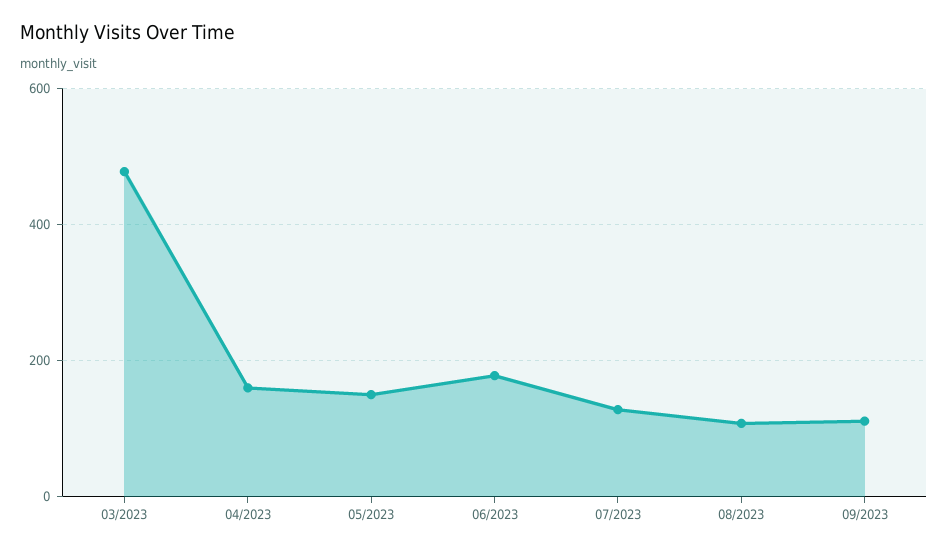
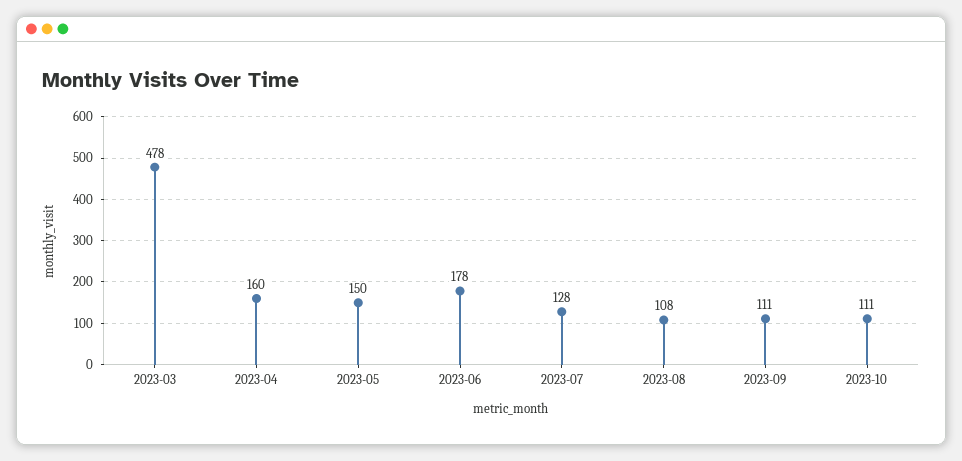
2023-10: none -> 111

